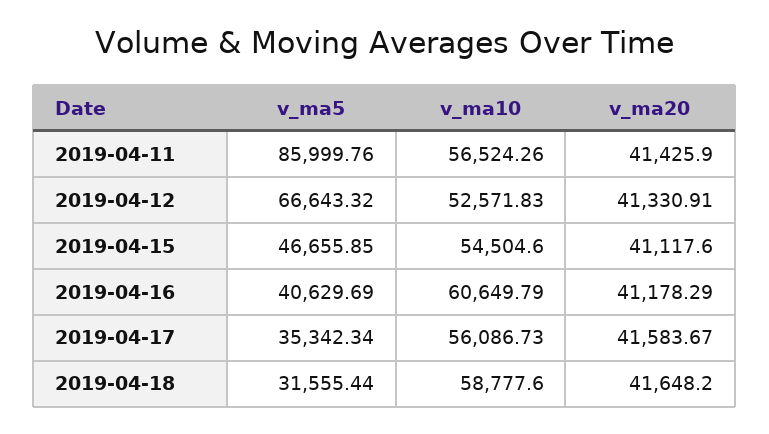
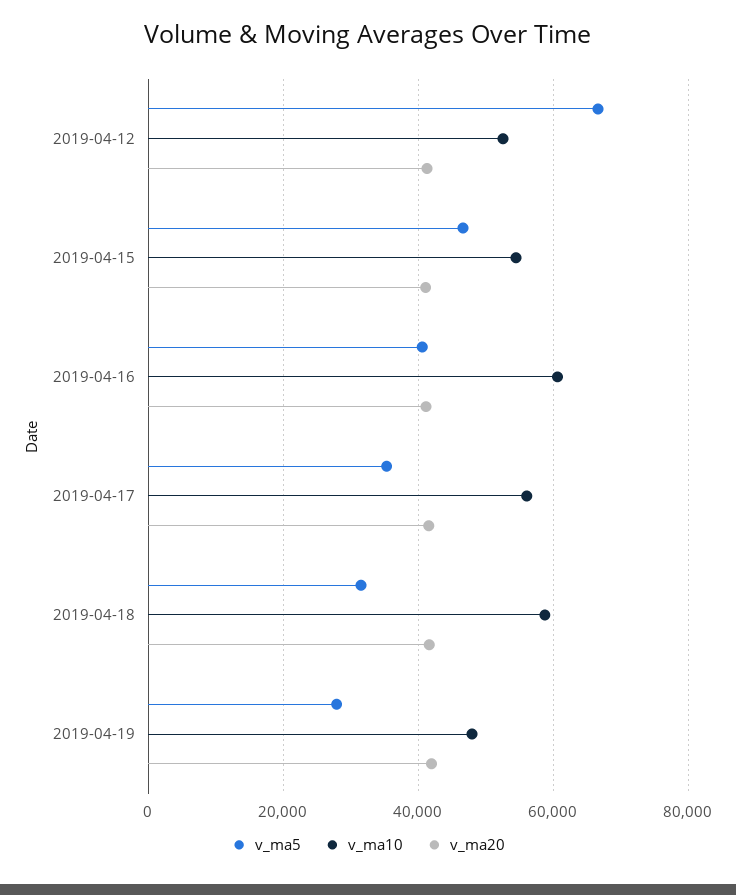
v_ma5, 2019-04-11: 85999.76 -> none
v_ma10, 2019-04-11: 56524.26 -> none
v_ma20, 2019-04-11: 41425.9 -> none
v_ma5, 2019-04-19: none -> 28000
v_ma10, 2019-04-19: none -> 48000
v_ma20, 2019-04-19: none -> 42000

